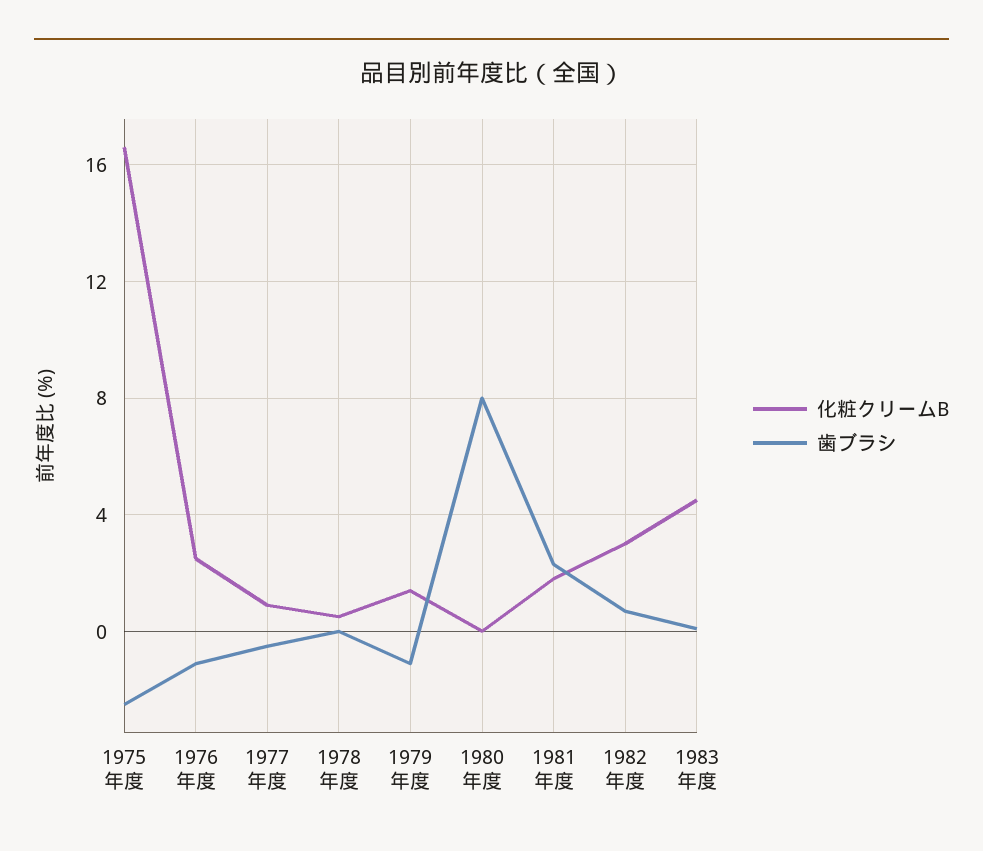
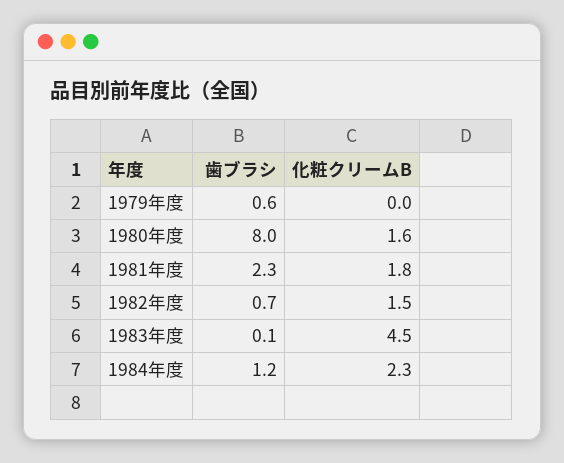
化粧クリームB, 1975年度: 16.5 -> none
歯ブラシ, 1975年度: -2.5 -> none
化粧クリームB, 1976年度: 2.5 -> none
歯ブラシ, 1976年度: -1 -> none
化粧クリームB, 1977年度: 1 -> none
歯ブラシ, 1977年度: -0.5 -> none
化粧クリームB, 1978年度: 0.5 -> none
歯ブラシ, 1978年度: 0 -> none
化粧クリームB, 1979年度: 1.5 -> 0
歯ブラシ, 1979年度: -1 -> 0.6
化粧クリームB, 1980年度: 0 -> 1.6
化粧クリームB, 1982年度: 3 -> 1.5
歯ブラシ, 1984年度: none -> 1.2
化粧クリームB, 1984年度: none -> 2.3

